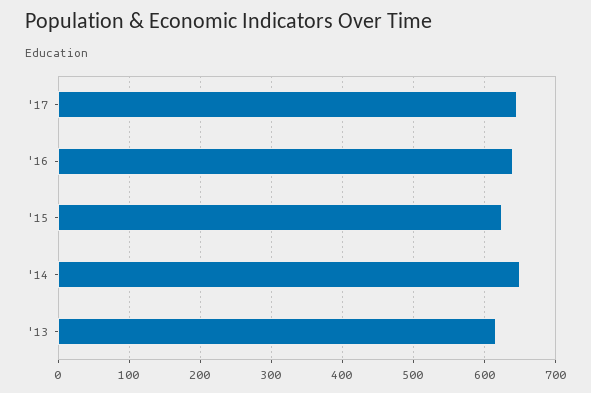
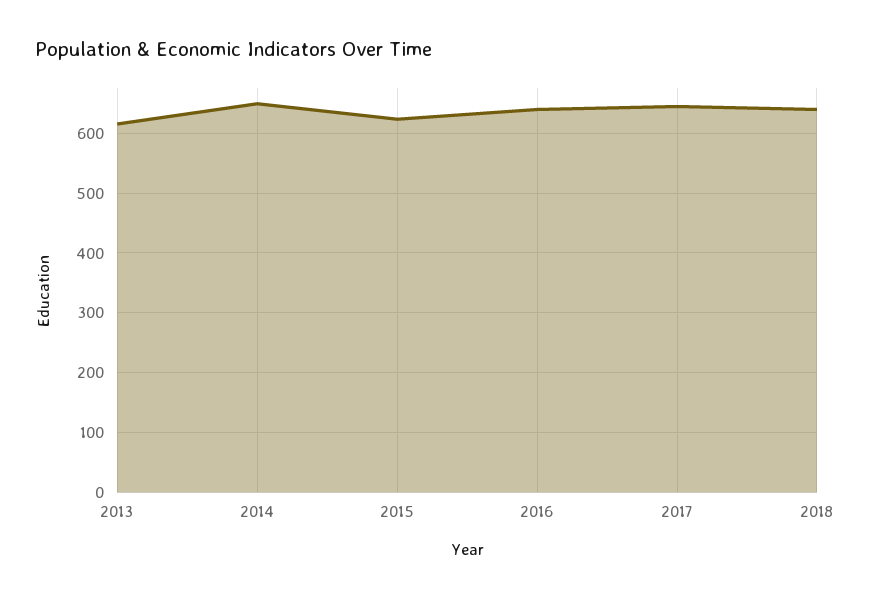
2018: none -> 640

